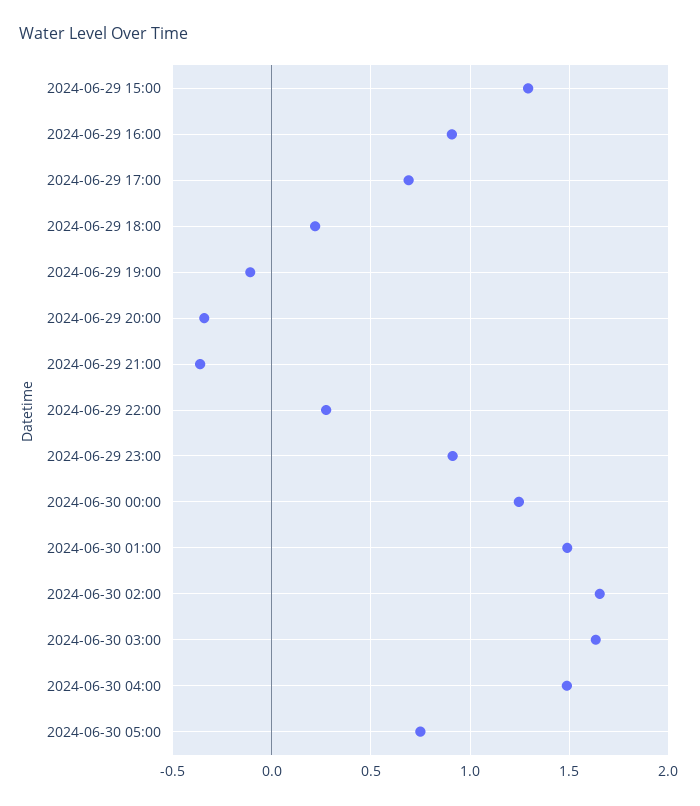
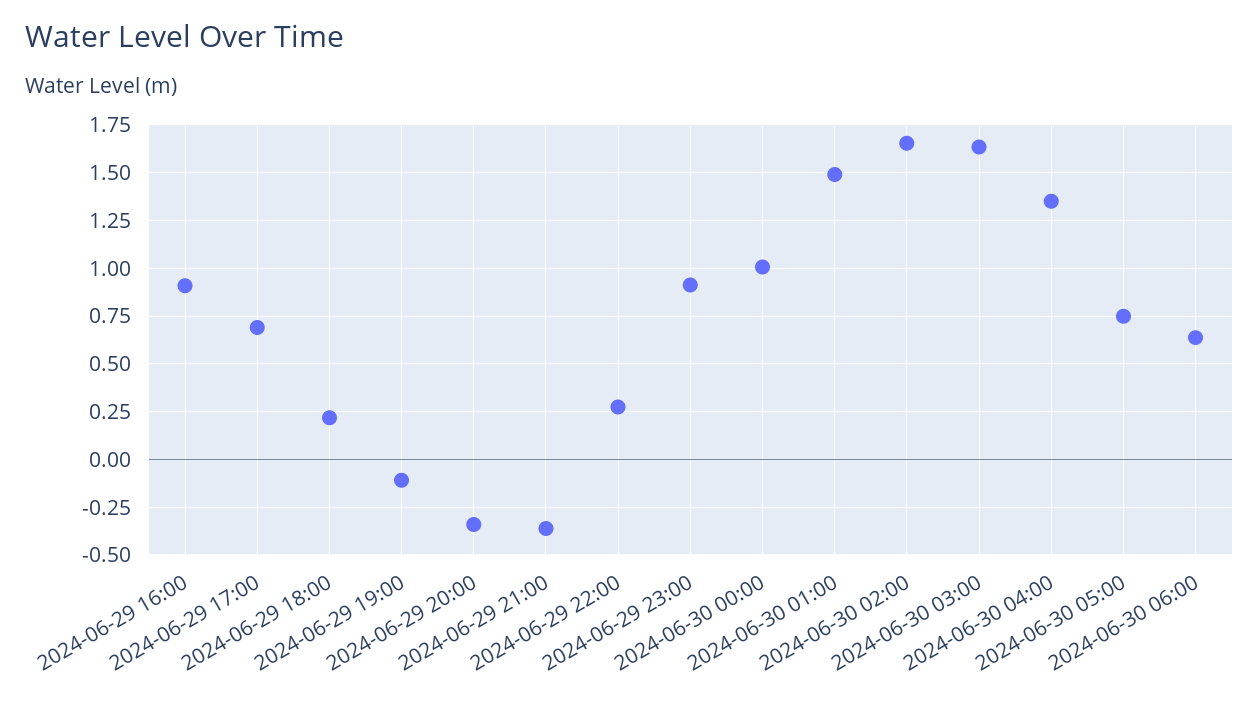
2024-06-29 15:00: 1.3 -> none
2024-06-30 00:00: 1.25 -> 1
2024-06-30 04:00: 1.5 -> 1.35
2024-06-30 06:00: none -> 0.65

